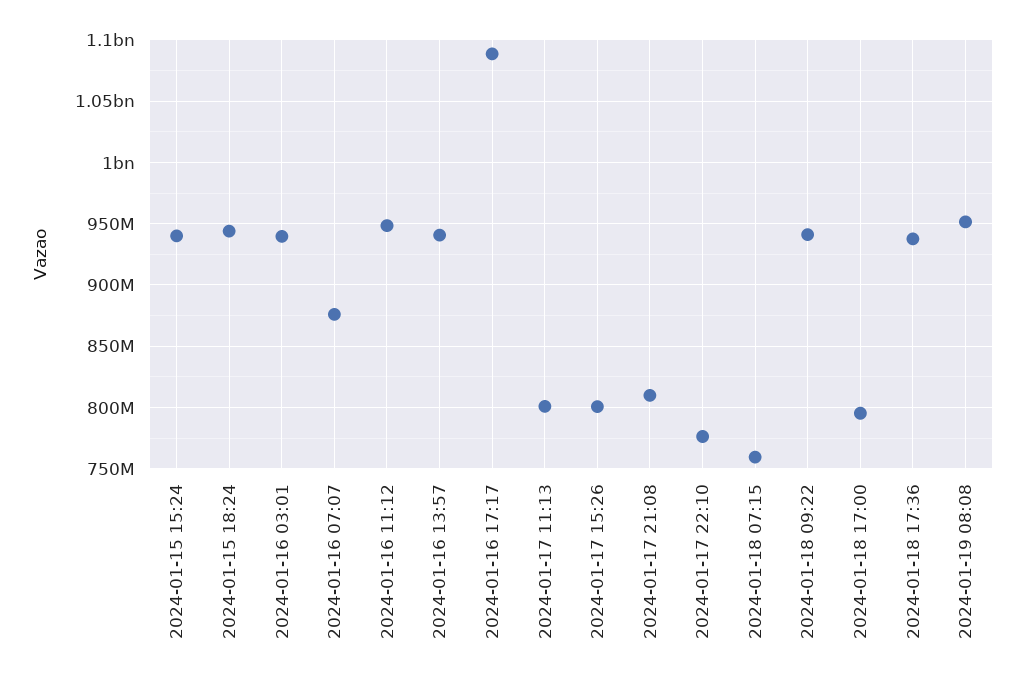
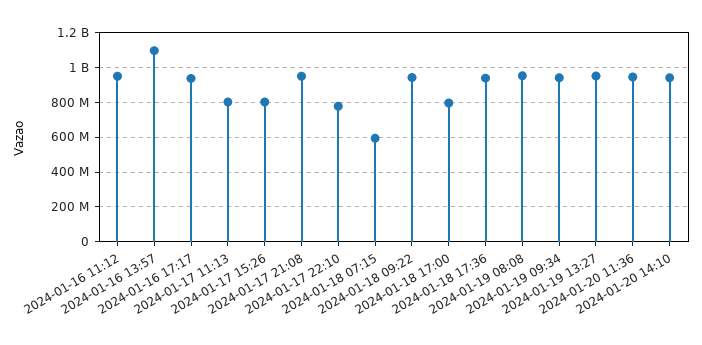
2024-01-15 15:24: 940000000 -> none
2024-01-15 18:24: 945000000 -> none
2024-01-16 03:01: 940000000 -> none
2024-01-16 07:07: 875000000 -> none
2024-01-16 13:57: 940000000 -> 1100000000
2024-01-16 17:17: 1090000000 -> 950000000
2024-01-17 21:08: 810000000 -> 950000000
2024-01-18 07:15: 760000000 -> 600000000
2024-01-19 09:34: none -> 950000000
2024-01-19 13:27: none -> 950000000
2024-01-20 11:36: none -> 950000000
2024-01-20 14:10: none -> 950000000

